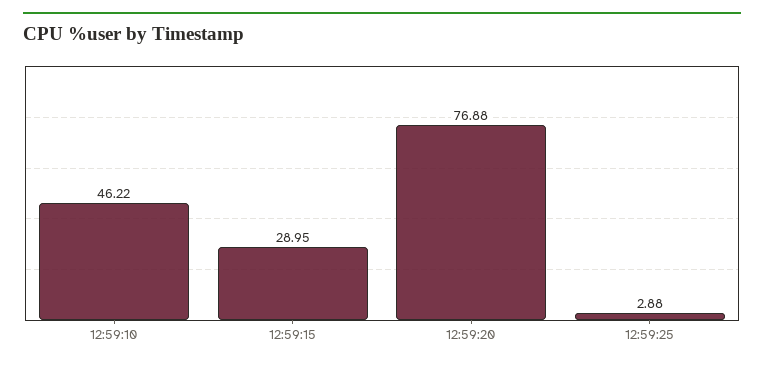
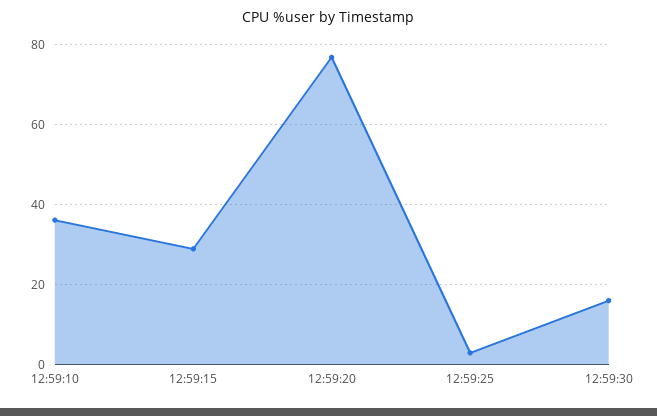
12:59:10: 46.22 -> 36
12:59:30: none -> 16

